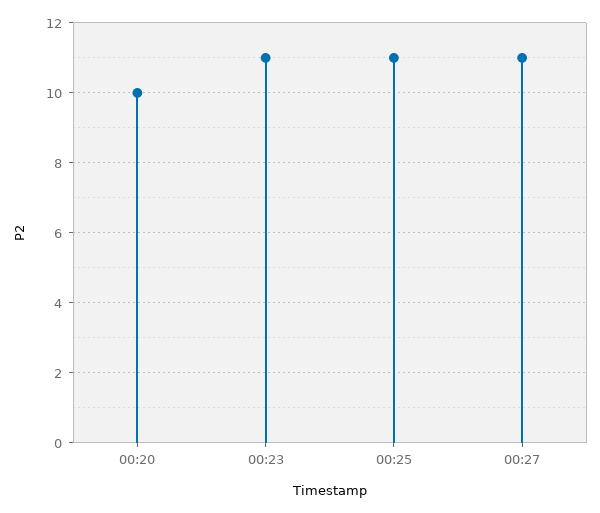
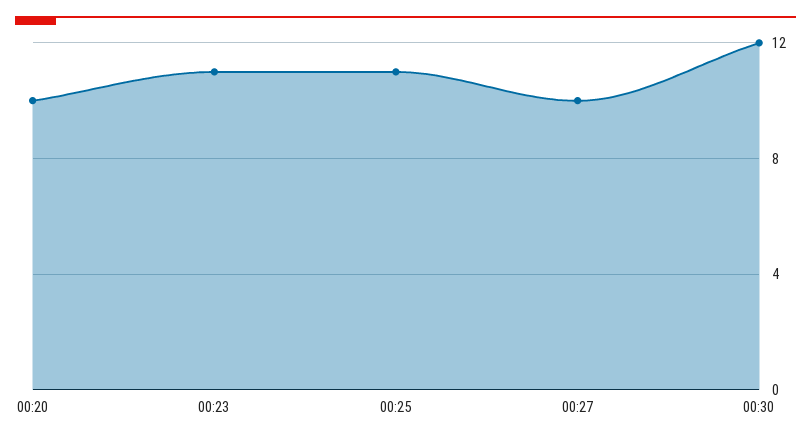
00:27: 11 -> 10
00:30: none -> 12

